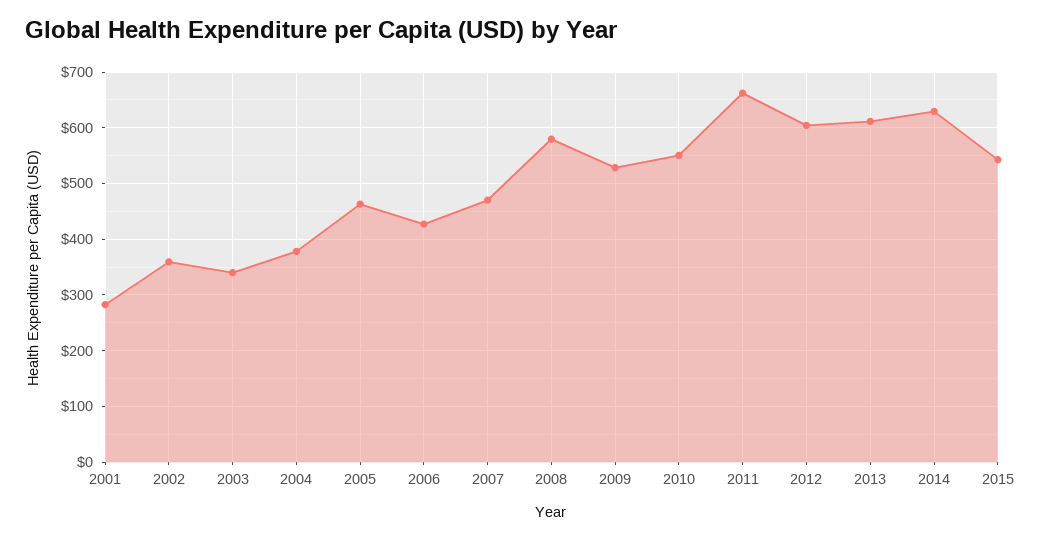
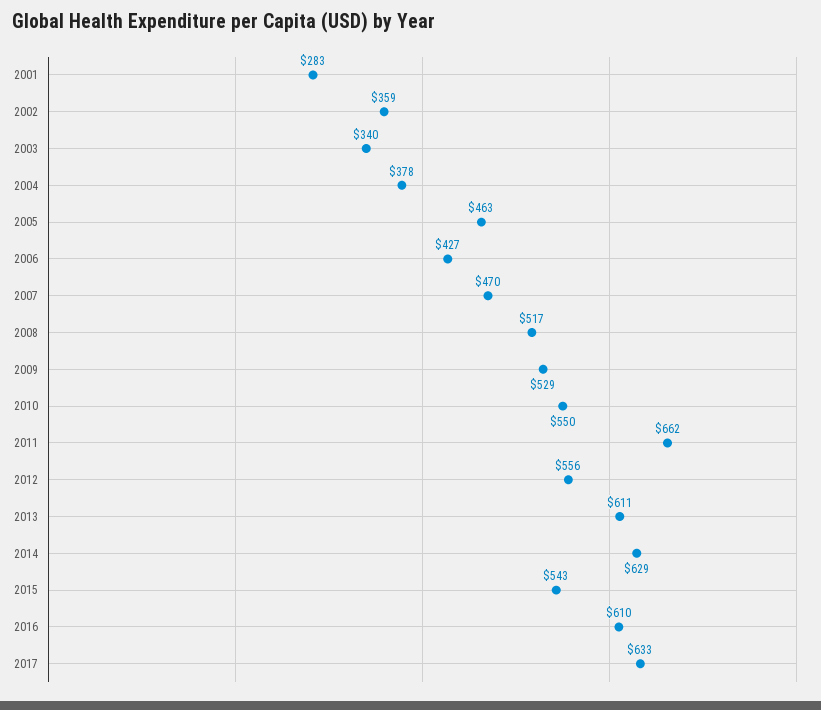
2008: 580 -> 517
2012: 600 -> 556
2016: none -> 610
2017: none -> 633

